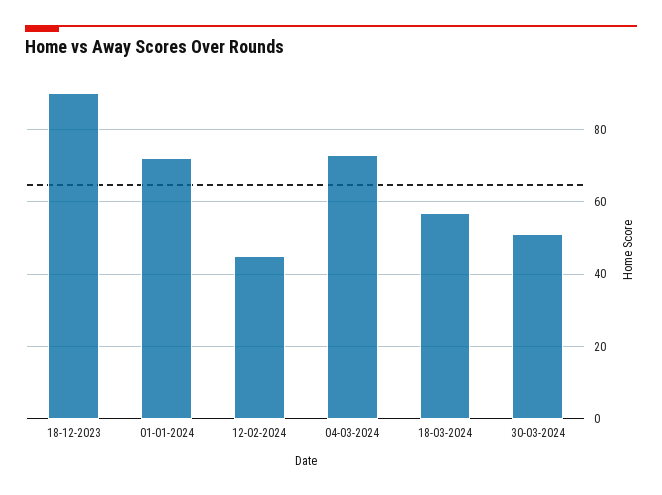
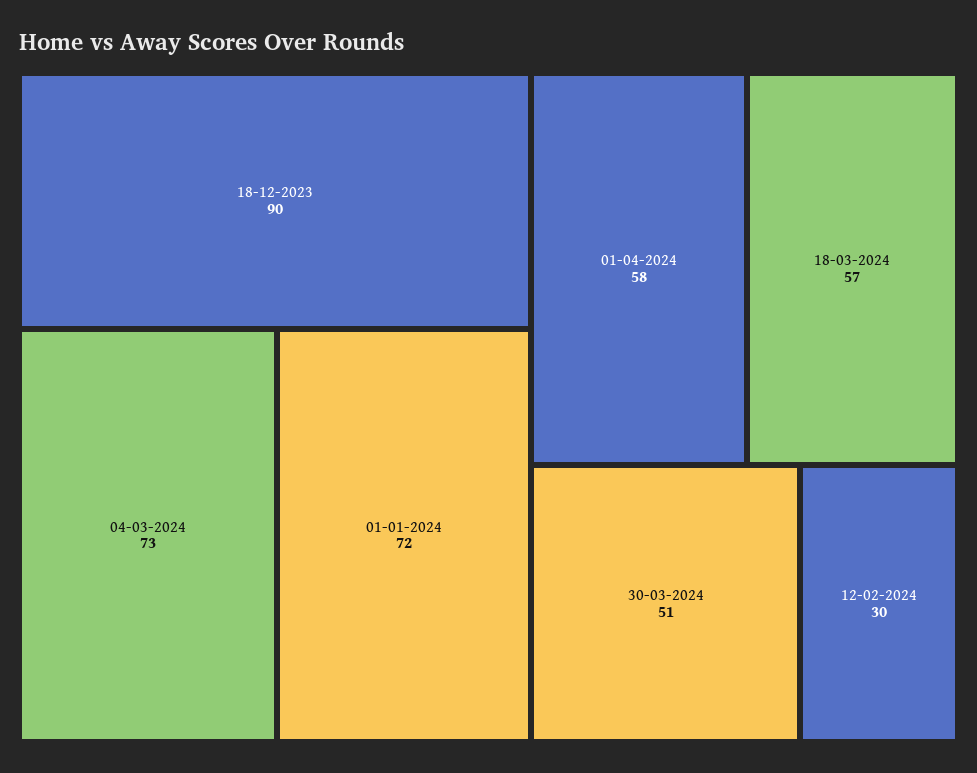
12-02-2024: 45 -> 30
01-04-2024: none -> 58

